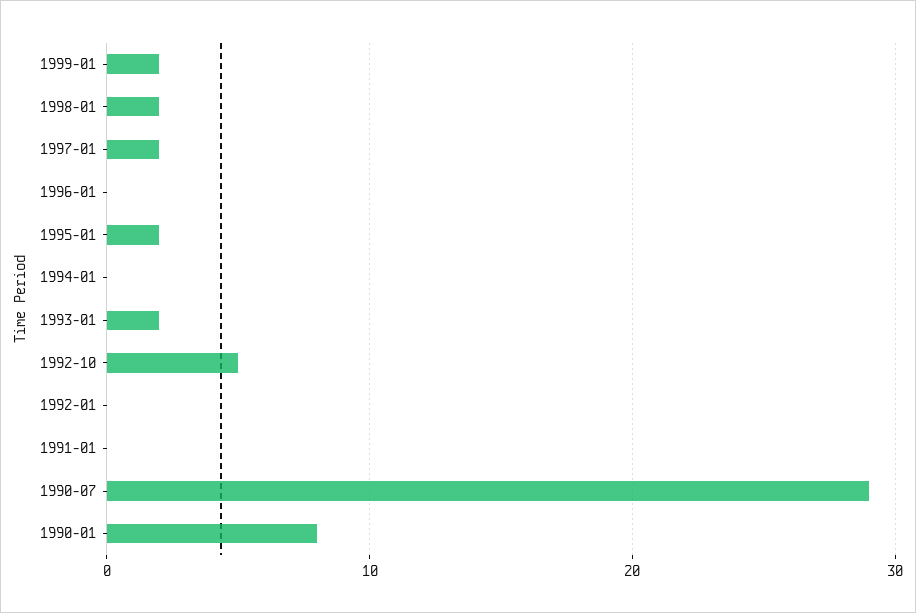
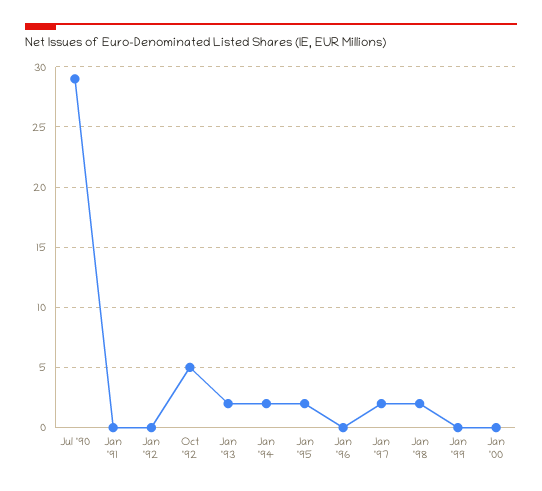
1999-01: 2 -> 0
1994-01: 0 -> 2
1990-01: 8 -> none
Jan '00: none -> 0

